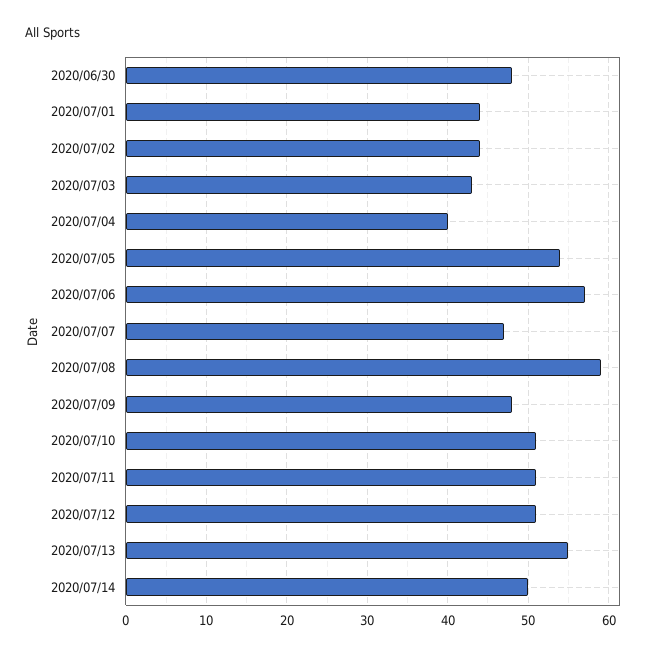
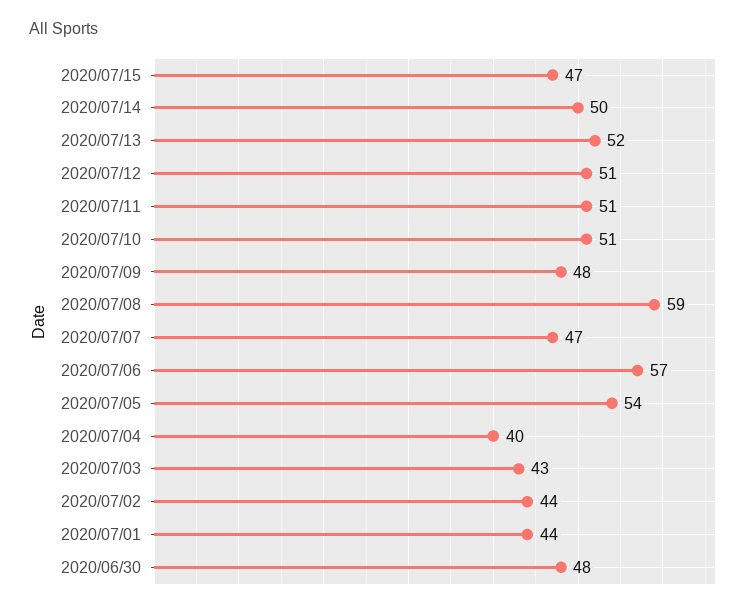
2020/07/13: 55 -> 52
2020/07/15: none -> 47

